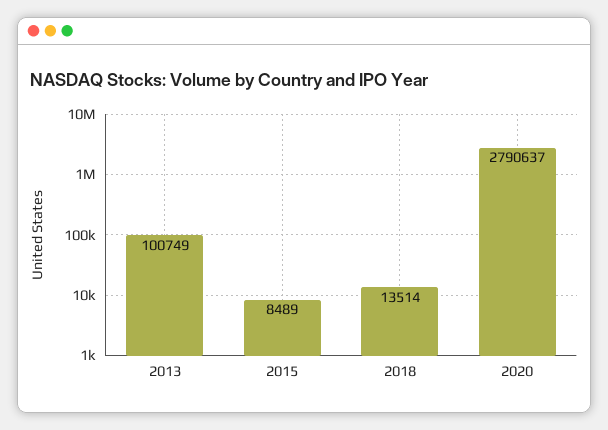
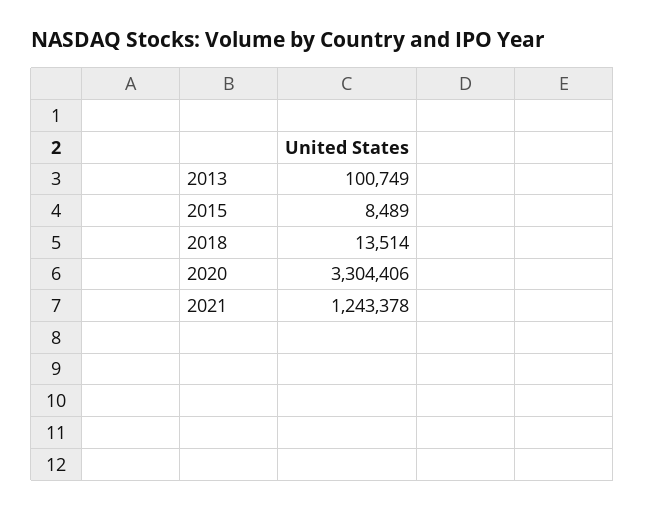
2020: 2790637 -> 3304406
2021: none -> 1243378

